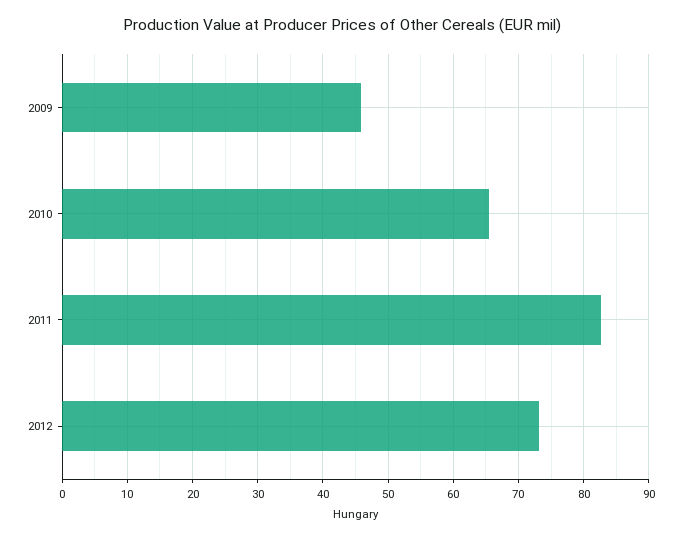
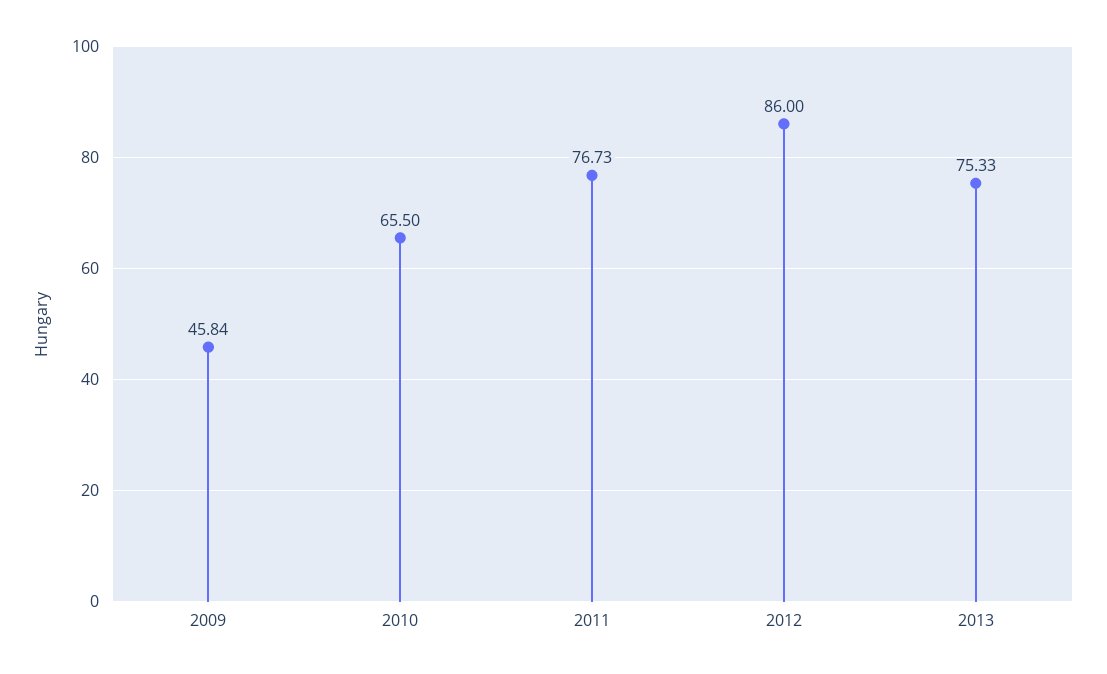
2011: 83 -> 76.73
2012: 73 -> 86
2013: none -> 75.33

